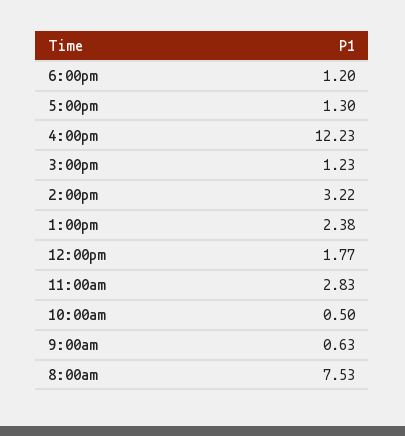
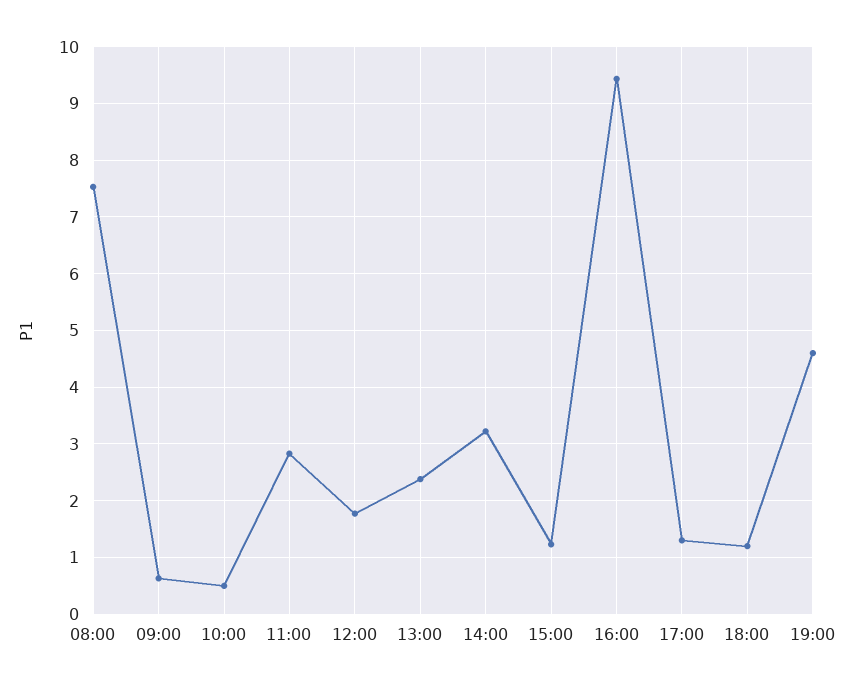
4:00pm: 12.23 -> 9.4
19:00: none -> 4.6

